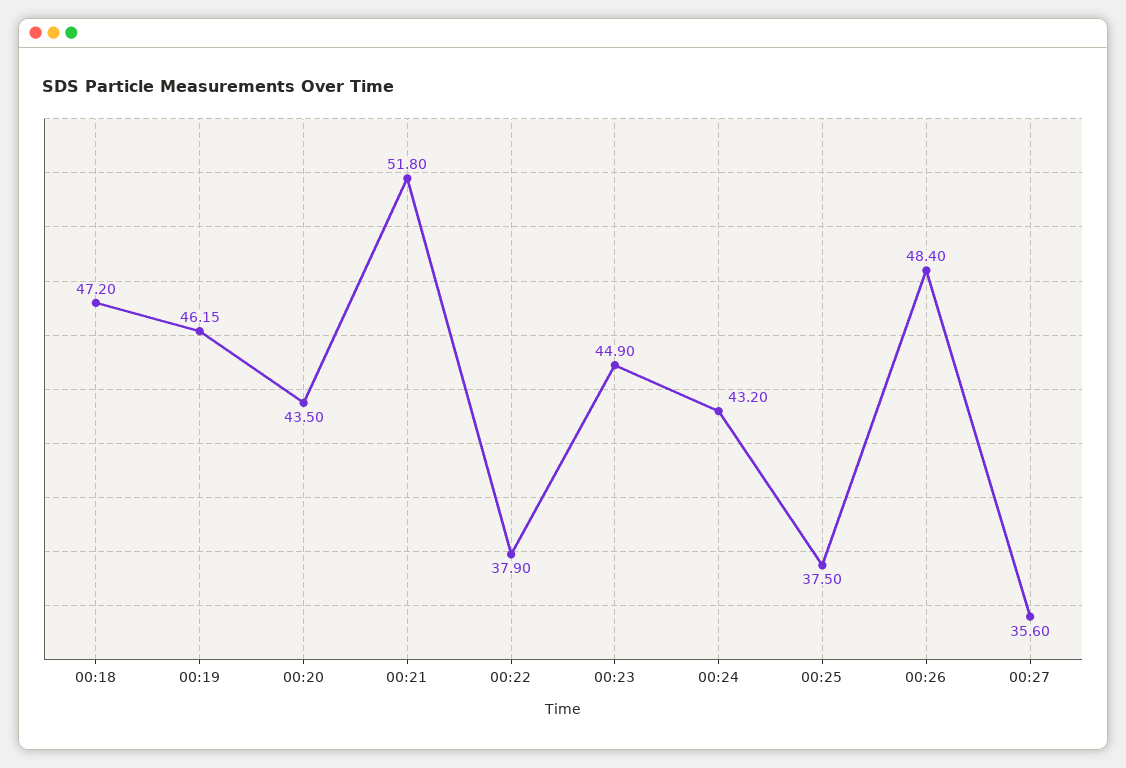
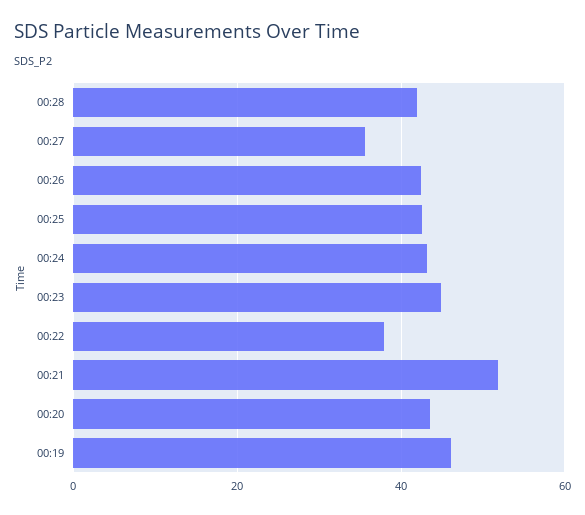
00:18: 47.2 -> none
00:25: 37.5 -> 42
00:26: 48.4 -> 42
00:28: none -> 42

